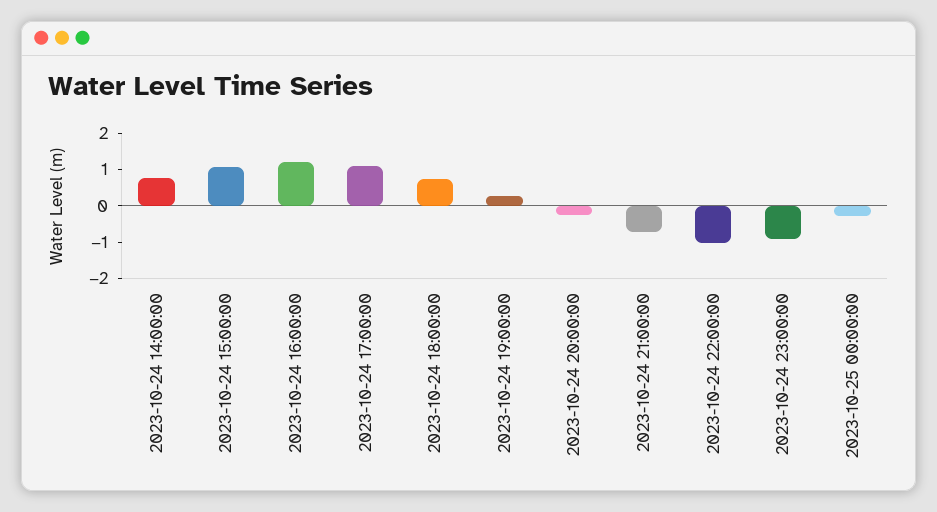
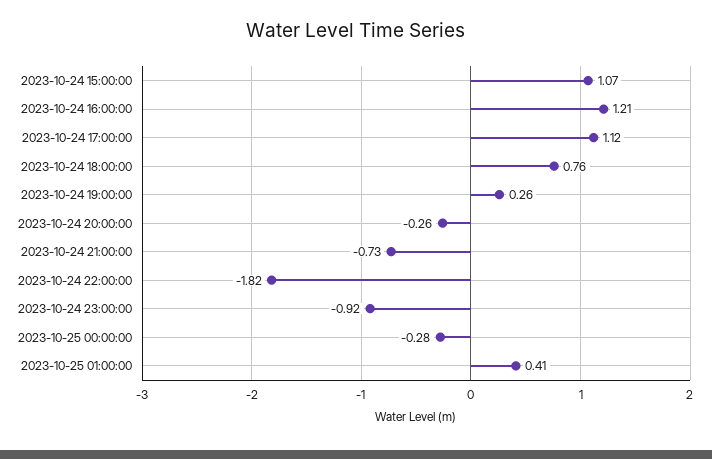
2023-10-24 14:00:00: 0.75 -> none
2023-10-24 22:00:00: -1 -> -1.82
2023-10-25 01:00:00: none -> 0.41

